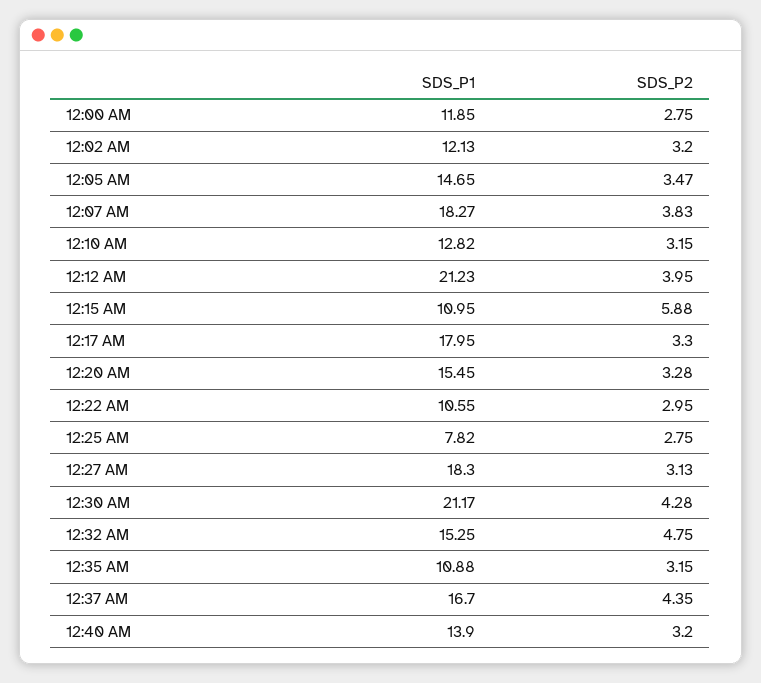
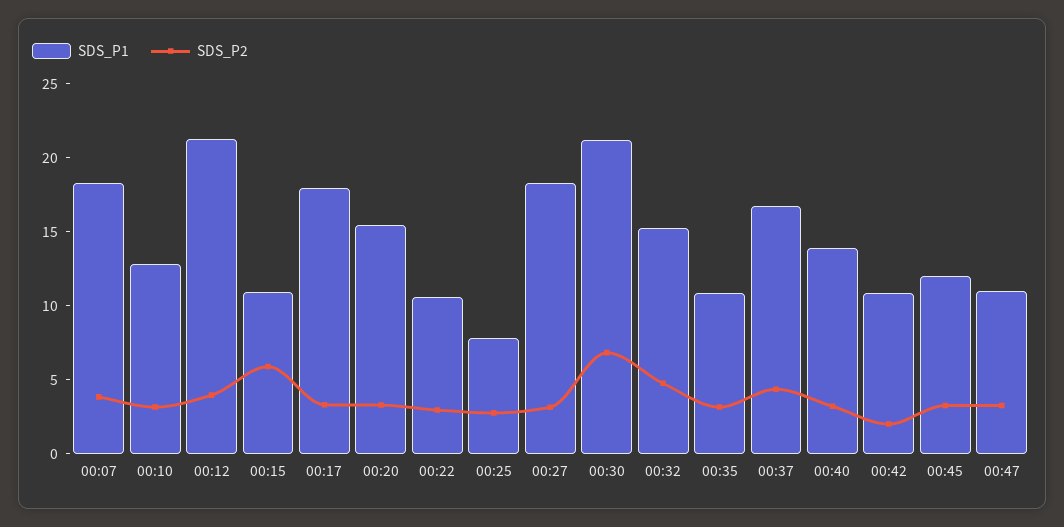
SDS_P1, 12:00 AM: 11.85 -> none
SDS_P2, 12:00 AM: 2.75 -> none
SDS_P1, 12:02 AM: 12.13 -> none
SDS_P2, 12:02 AM: 3.2 -> none
SDS_P1, 12:05 AM: 14.65 -> none
SDS_P2, 12:05 AM: 3.47 -> none
SDS_P2, 12:30 AM: 4.28 -> 7
SDS_P1, 00:42: none -> 11
SDS_P2, 00:42: none -> 2
SDS_P1, 00:45: none -> 12
SDS_P2, 00:45: none -> 3
SDS_P1, 00:47: none -> 11
SDS_P2, 00:47: none -> 3

